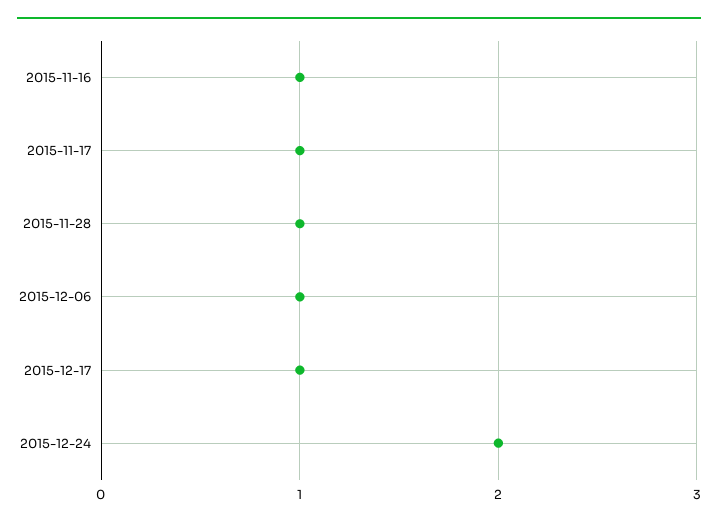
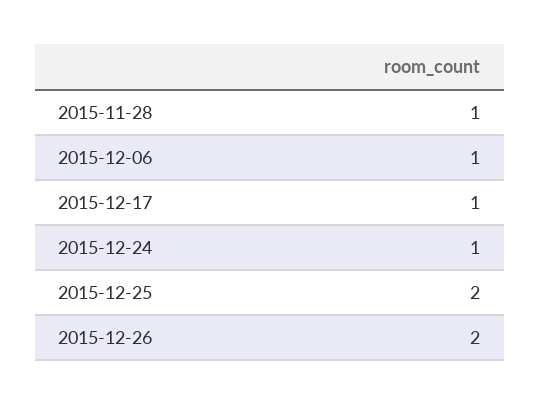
2015-11-16: 1 -> none
2015-11-17: 1 -> none
2015-12-24: 2 -> 1
2015-12-25: none -> 2
2015-12-26: none -> 2

